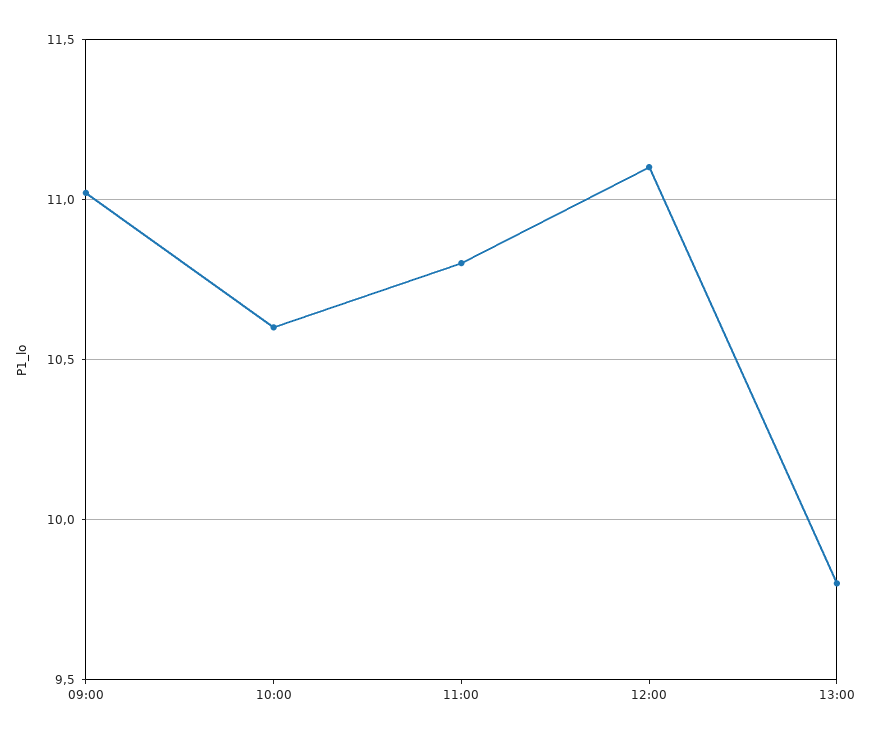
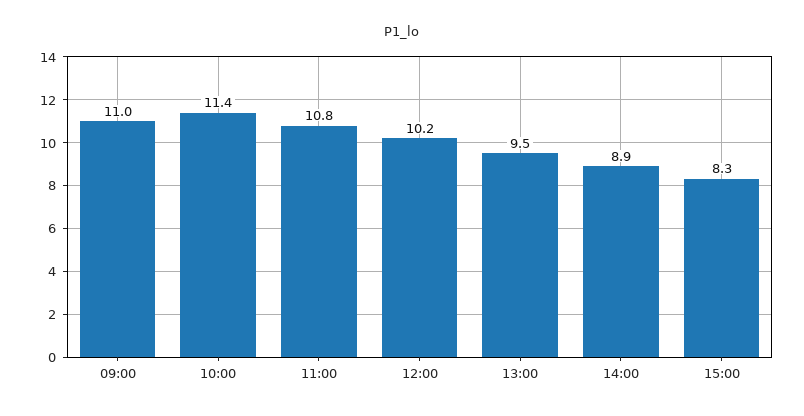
10:00: 10.6 -> 11.4
12:00: 11.1 -> 10.2
13:00: 9.8 -> 9.5
14:00: none -> 8.9
15:00: none -> 8.3

